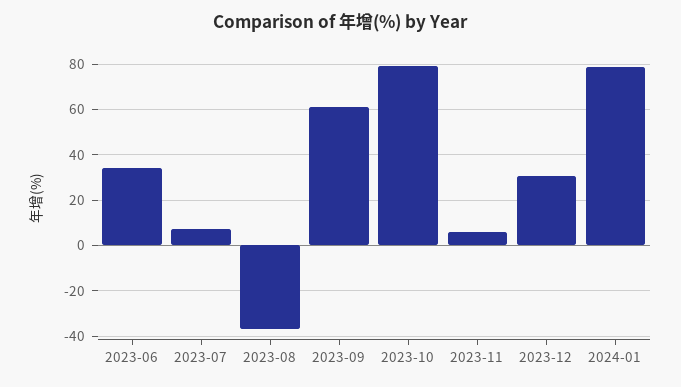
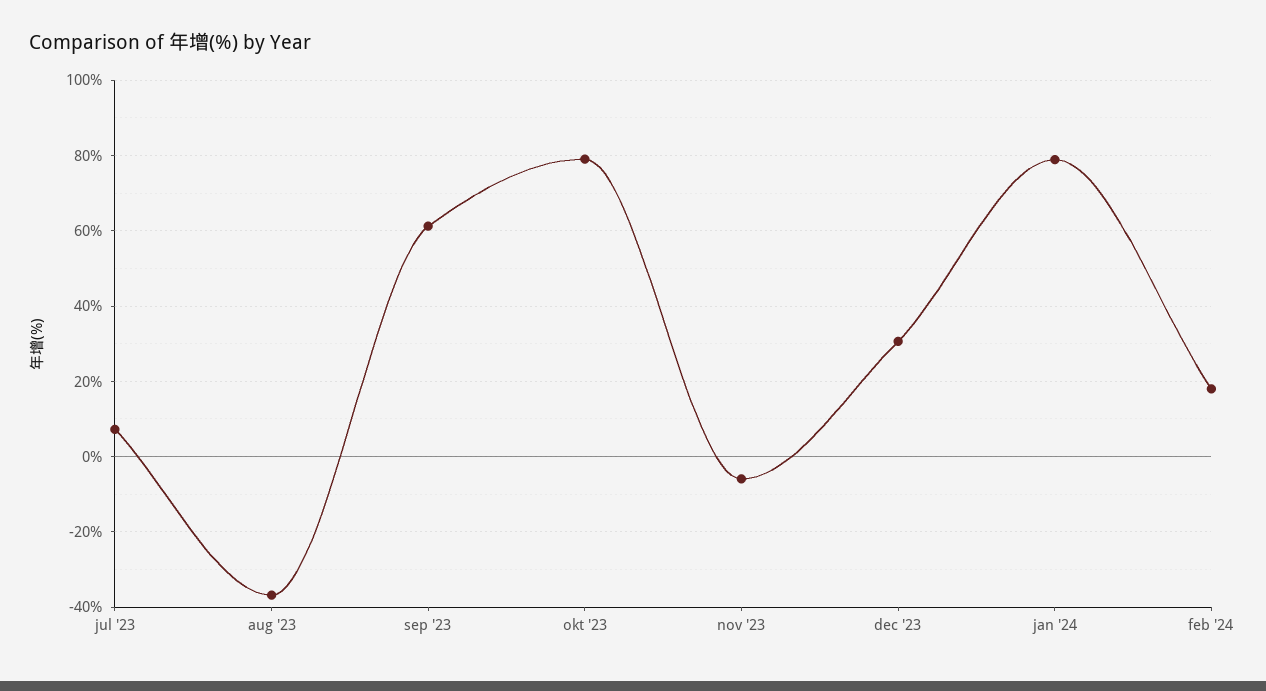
2023-06: 35 -> none
2023-11: 5 -> -6
feb '24: none -> 18

